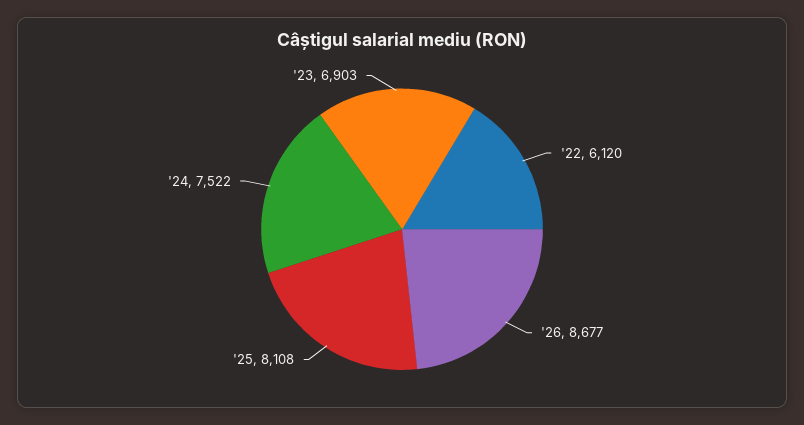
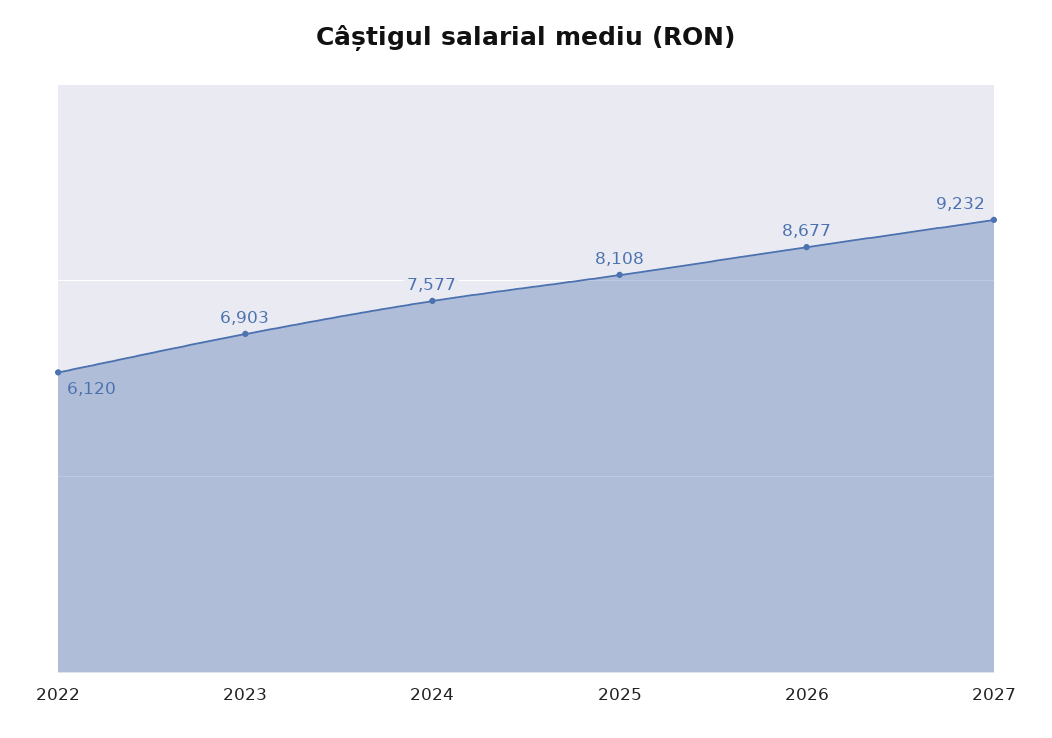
'24: 7522 -> 7577
2027: none -> 9232

